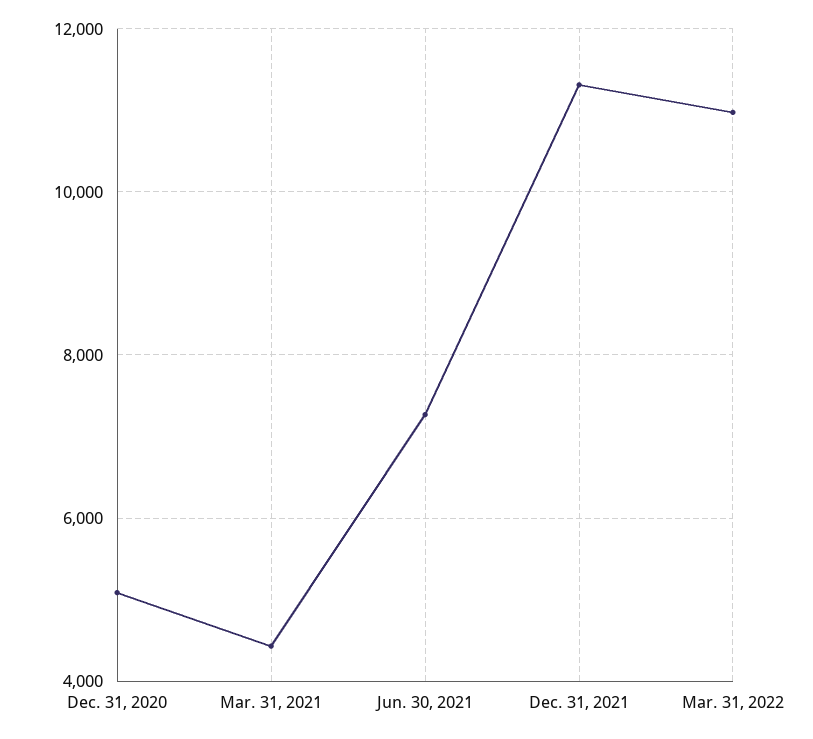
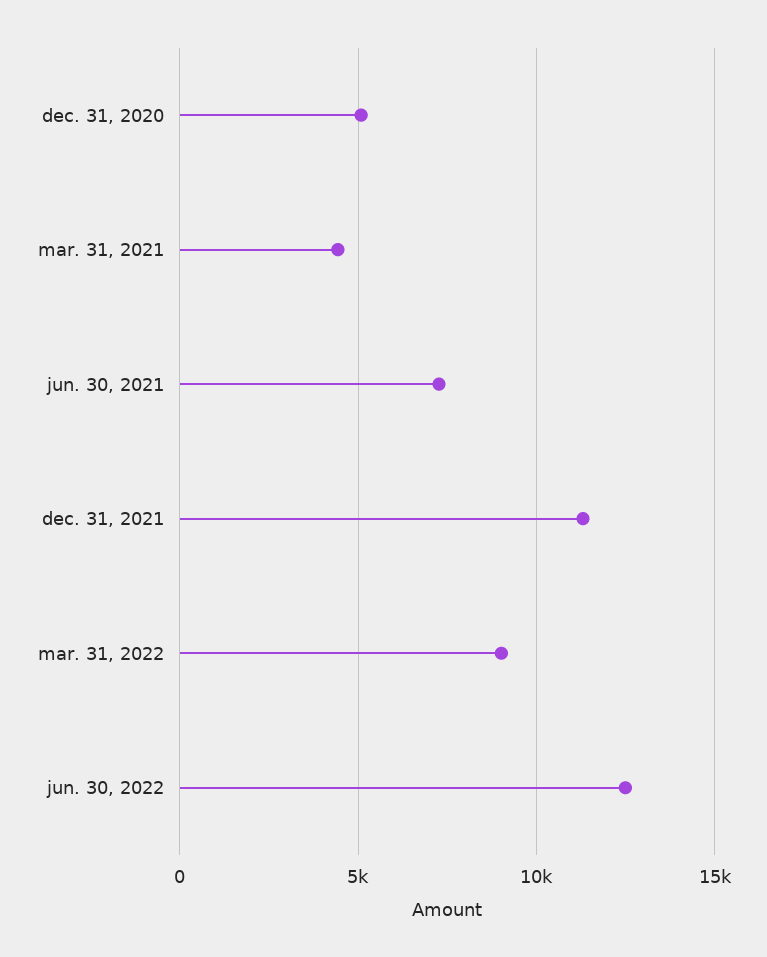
Mar. 31, 2022: 11000 -> 9000
jun. 30, 2022: none -> 12500

